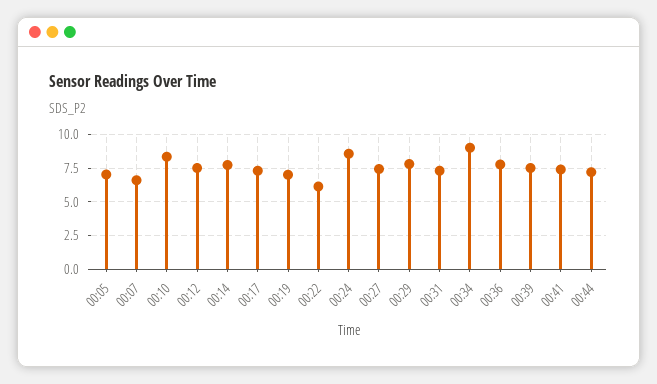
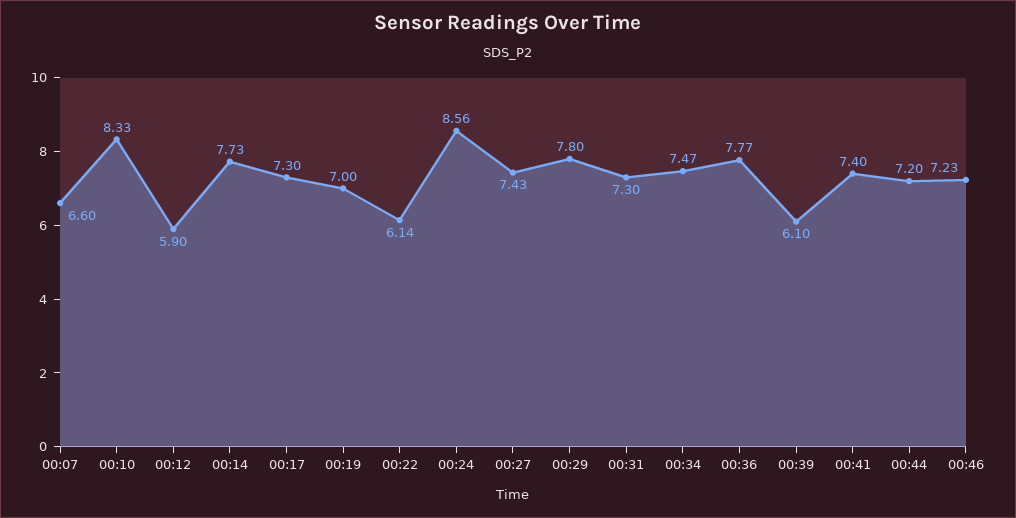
00:05: 7 -> none
00:12: 7.5 -> 5.9
00:34: 9 -> 7.47
00:39: 7.5 -> 6.1
00:46: none -> 7.23

